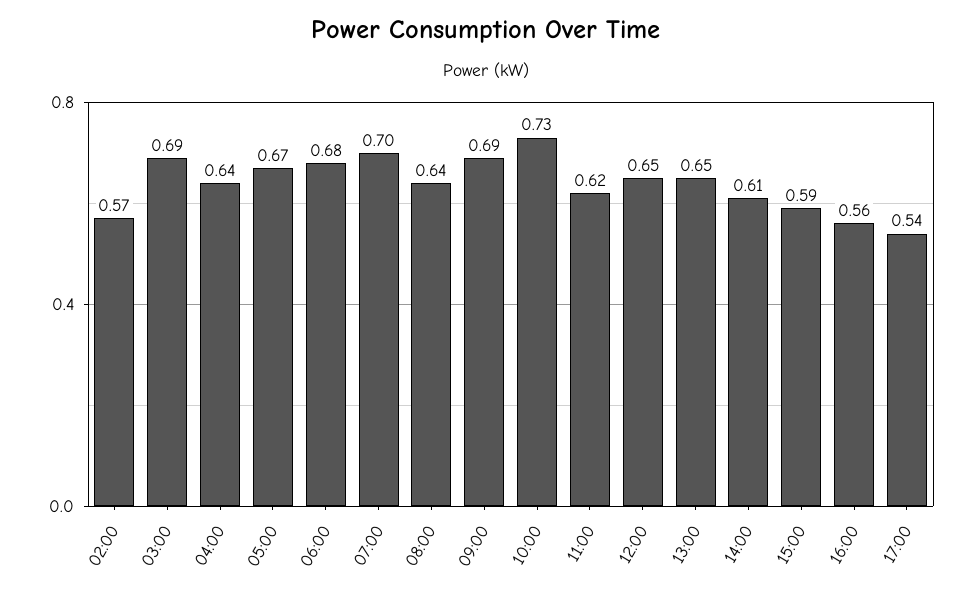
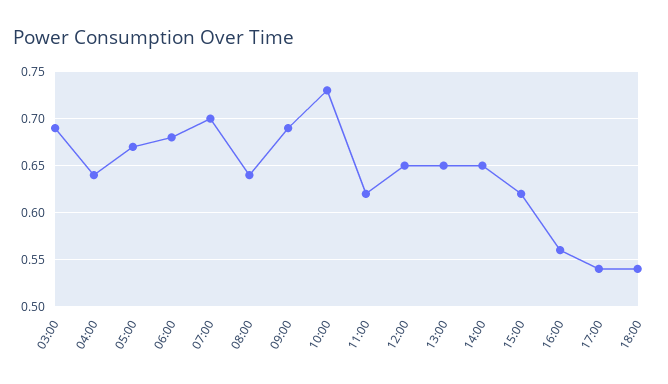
02:00: 0.57 -> none
14:00: 0.61 -> 0.65
15:00: 0.59 -> 0.62
18:00: none -> 0.54

